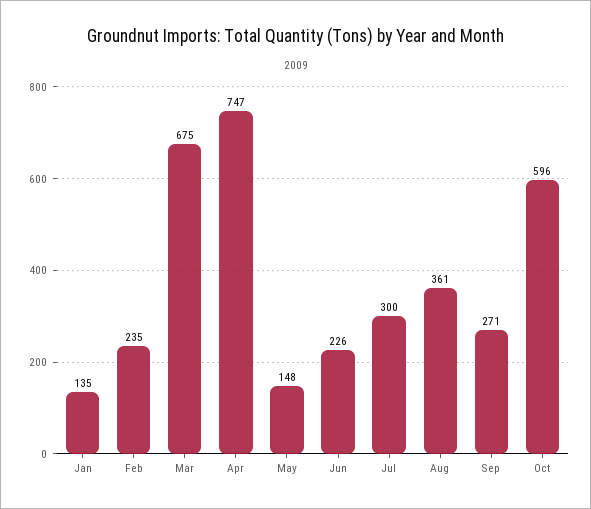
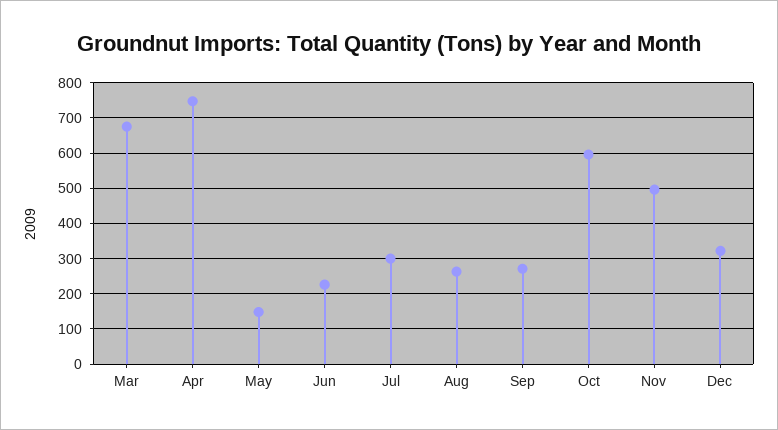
Jan: 135 -> none
Feb: 235 -> none
Aug: 361 -> 260
Nov: none -> 500
Dec: none -> 320

